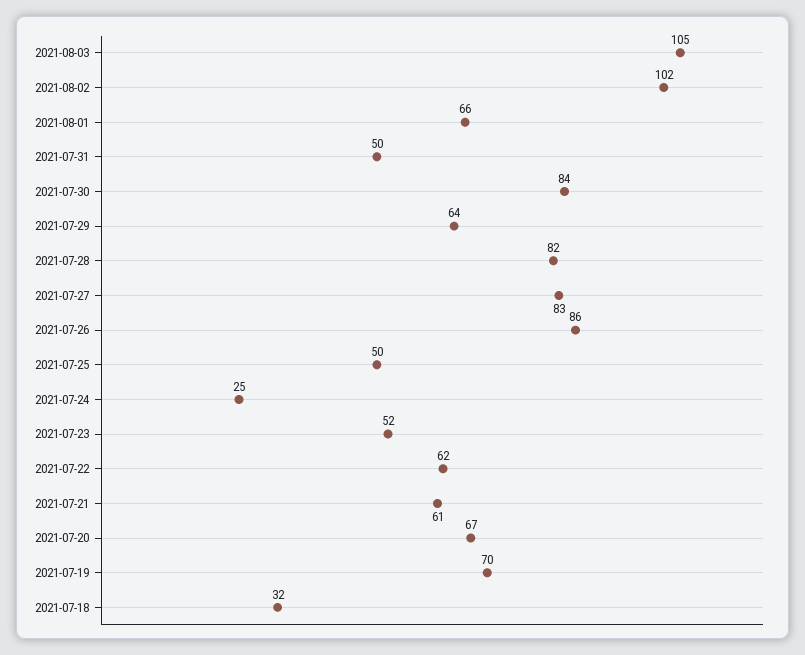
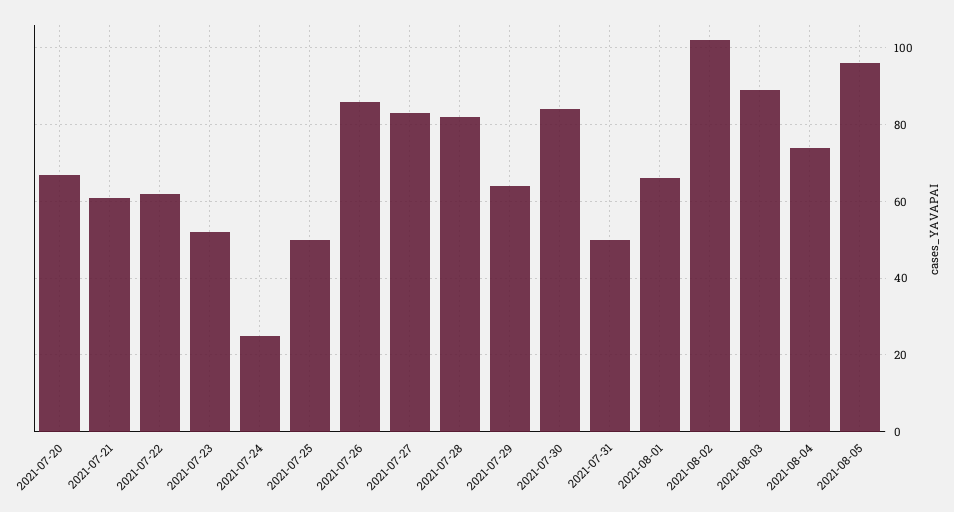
2021-08-03: 105 -> 90
2021-07-19: 70 -> none
2021-07-18: 32 -> none
2021-08-04: none -> 75
2021-08-05: none -> 95

